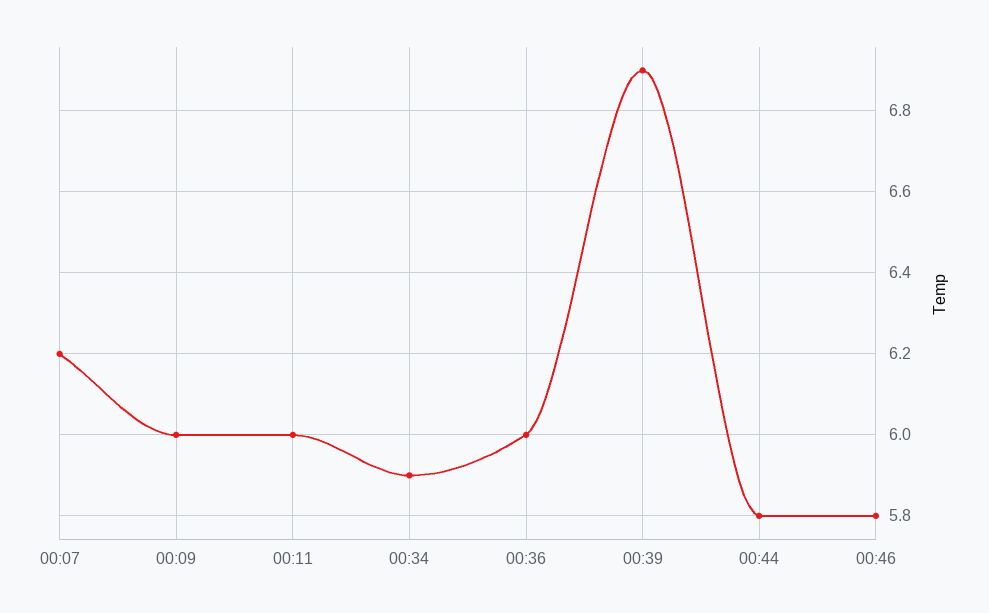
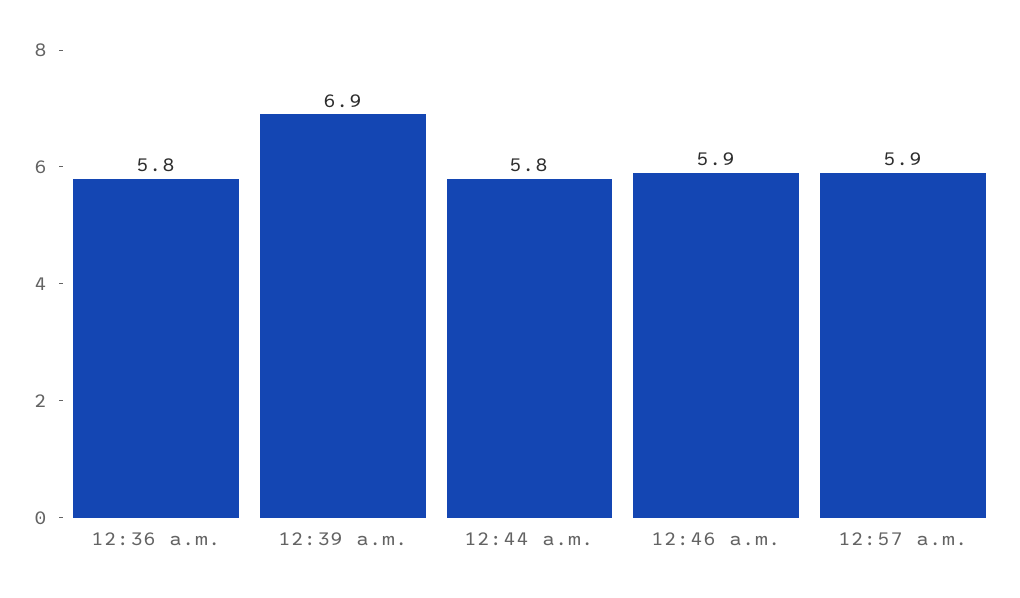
00:07: 6.2 -> none
00:09: 6 -> none
00:11: 6 -> none
00:34: 5.9 -> none
00:36: 6 -> 5.8
00:46: 5.8 -> 5.9
12:57 a.m.: none -> 5.9

